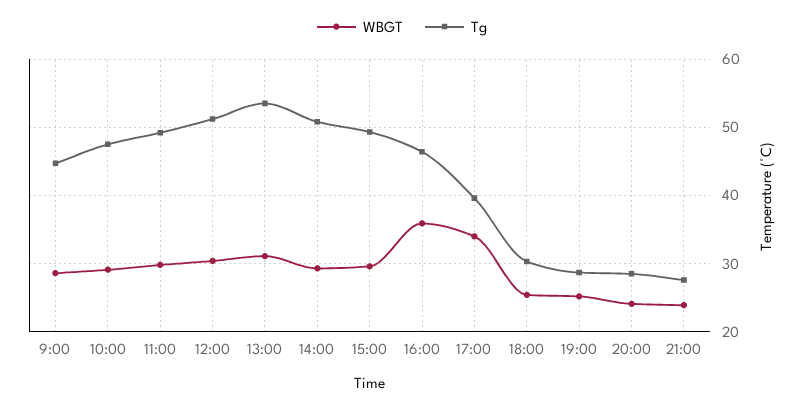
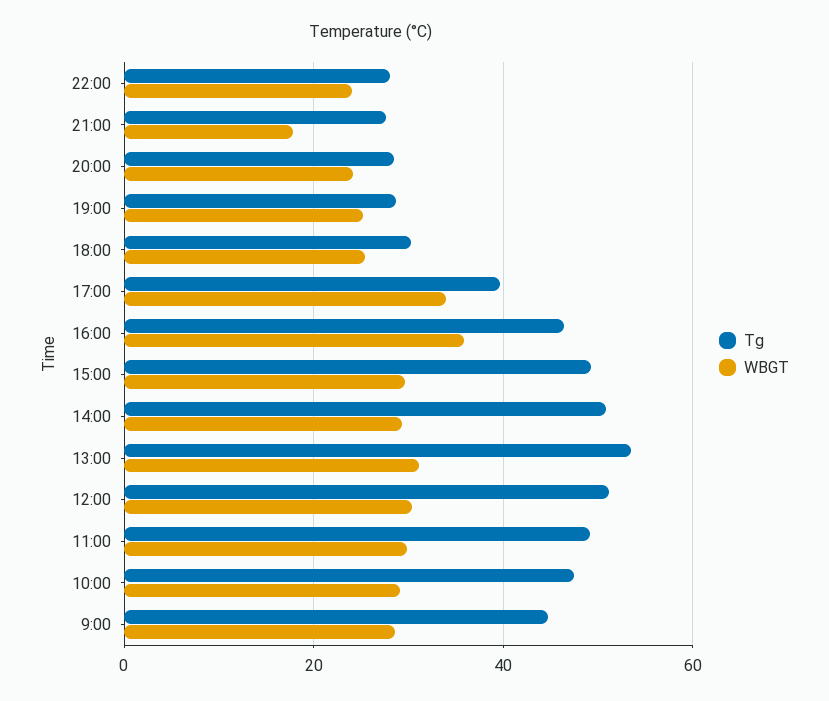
WBGT, 21:00: 24 -> 18
Tg, 22:00: none -> 28
WBGT, 22:00: none -> 24

